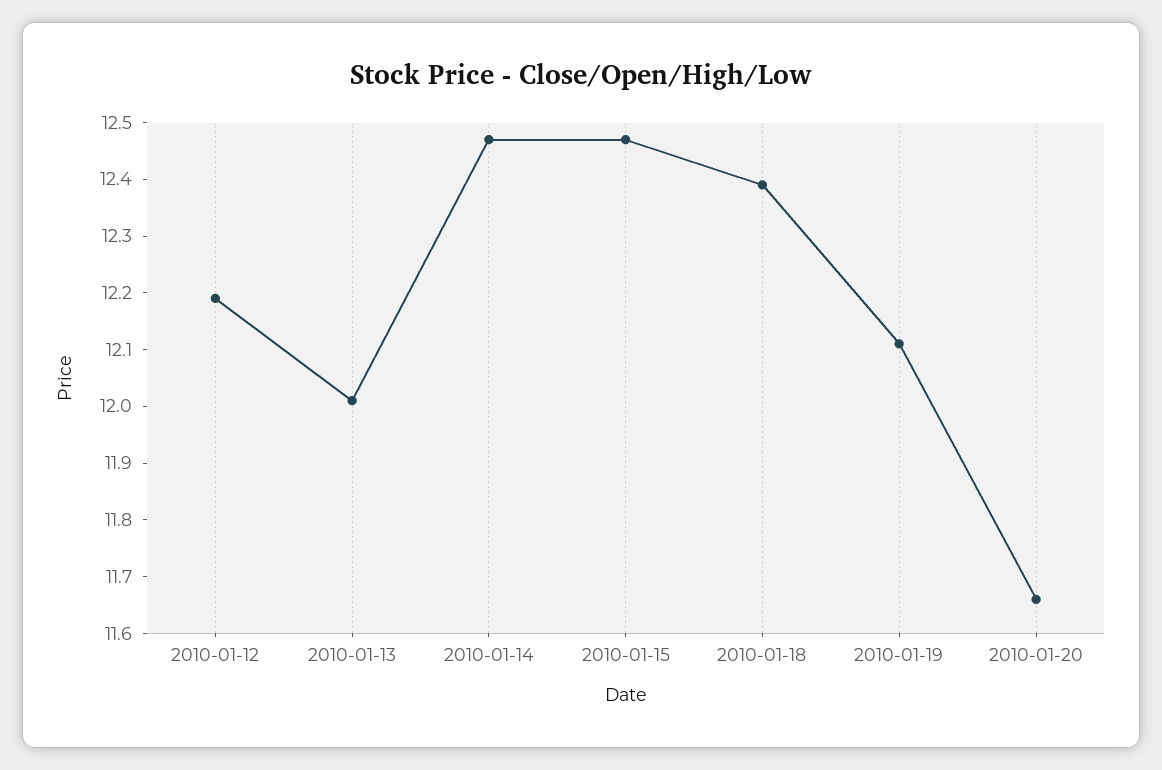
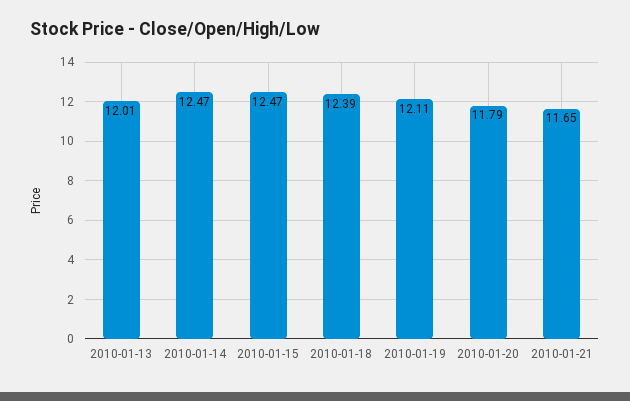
2010-01-12: 12.2 -> none
2010-01-20: 11.65 -> 11.79
2010-01-21: none -> 11.65

